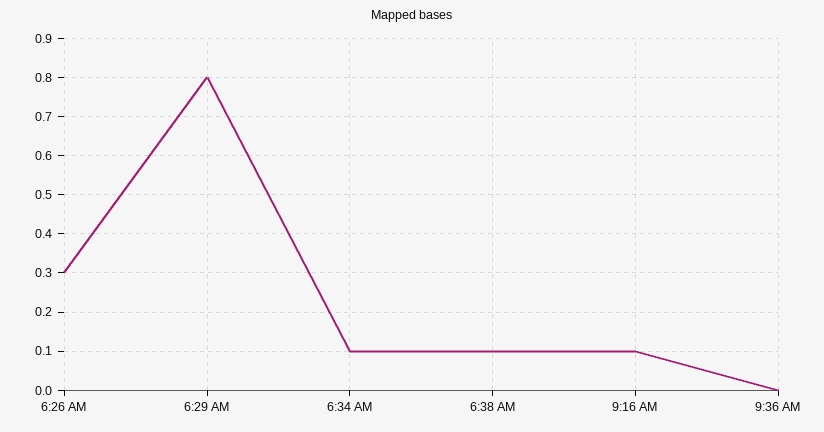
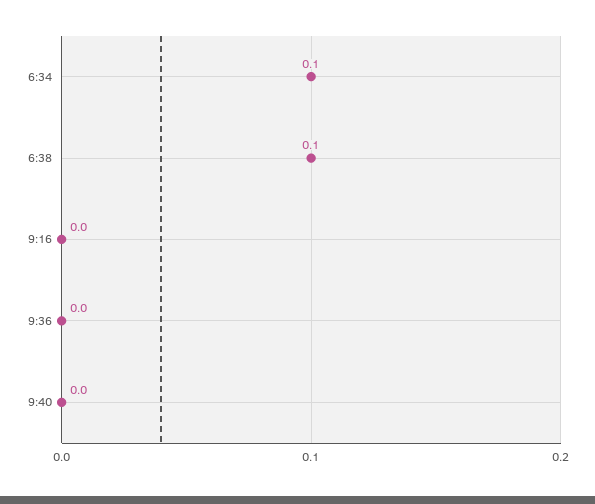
6:26 AM: 0.3 -> none
6:29 AM: 0.8 -> none
9:16 AM: 0.1 -> 0
9:40: none -> 0

